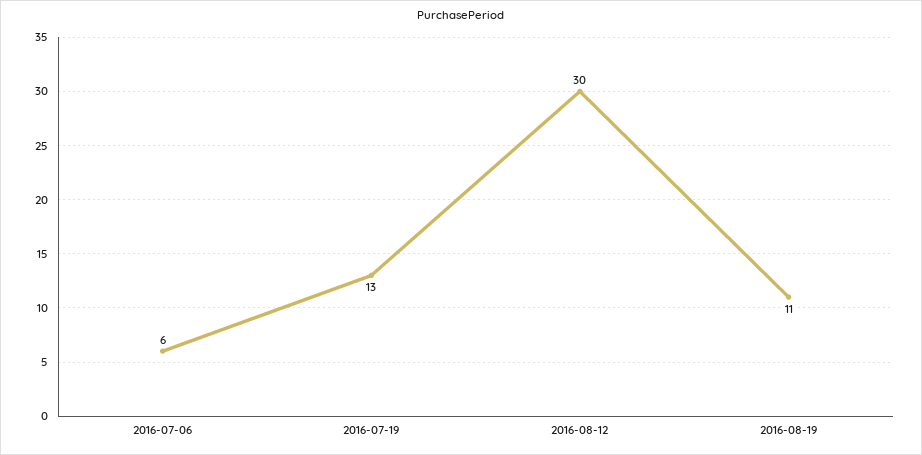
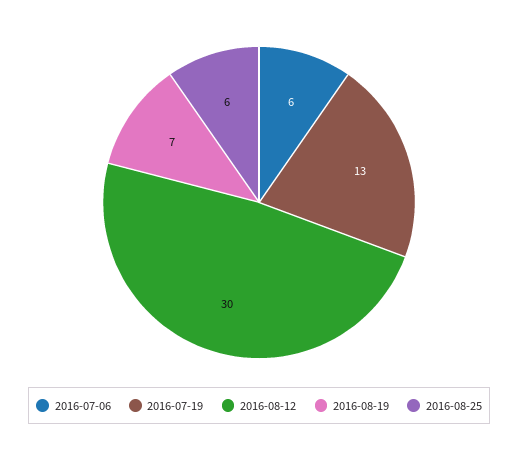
2016-08-19: 11 -> 7
2016-08-25: none -> 6

